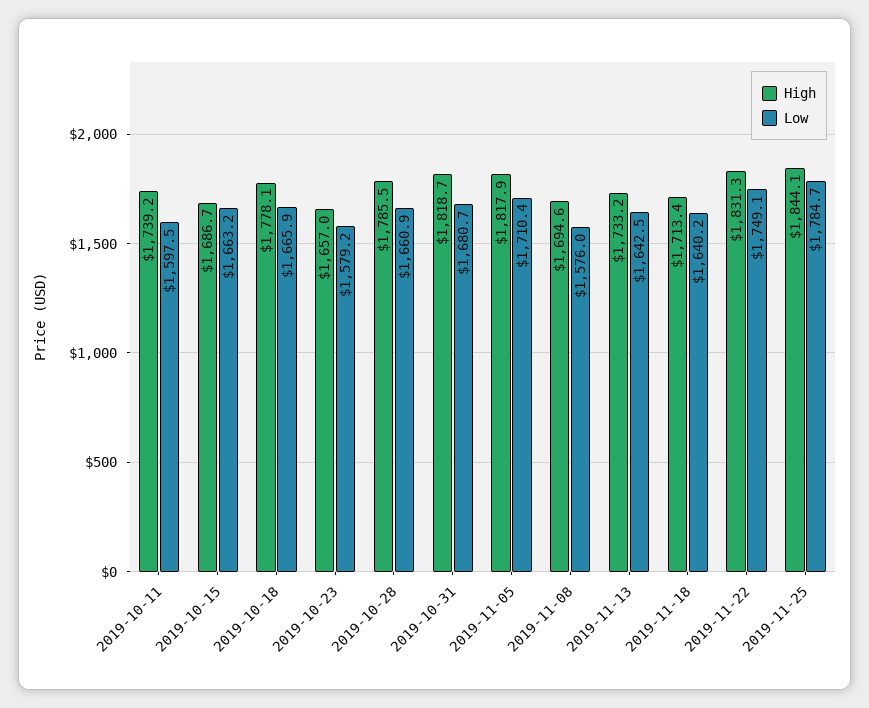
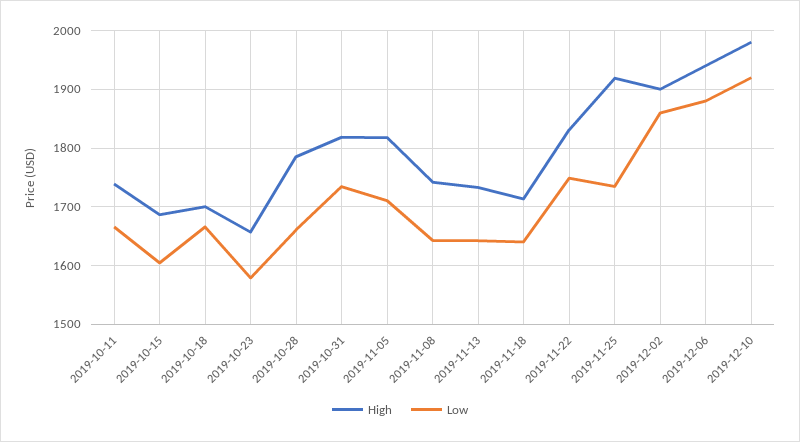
Low, 2019-10-11: 1597.5 -> 1660
Low, 2019-10-15: 1663.2 -> 1600
High, 2019-10-18: 1778.1 -> 1700
Low, 2019-10-31: 1680.7 -> 1740
High, 2019-11-08: 1694.6 -> 1740
Low, 2019-11-08: 1576 -> 1640
High, 2019-11-25: 1844.1 -> 1920
Low, 2019-11-25: 1784.7 -> 1740
High, 2019-12-02: none -> 1900
Low, 2019-12-02: none -> 1860
High, 2019-12-06: none -> 1940
Low, 2019-12-06: none -> 1880
High, 2019-12-10: none -> 1980
Low, 2019-12-10: none -> 1920

